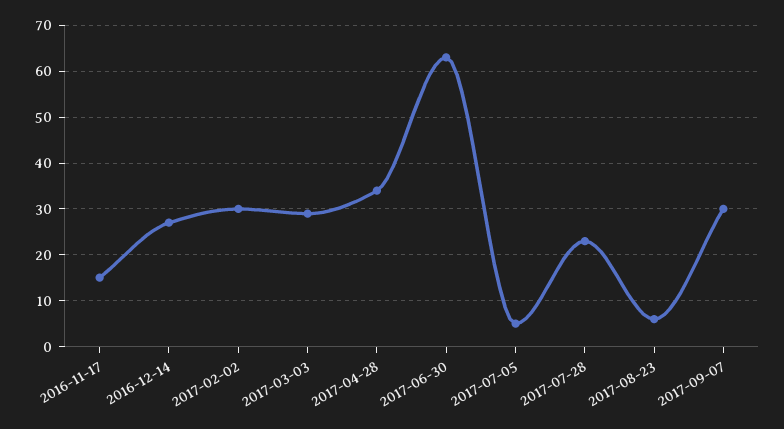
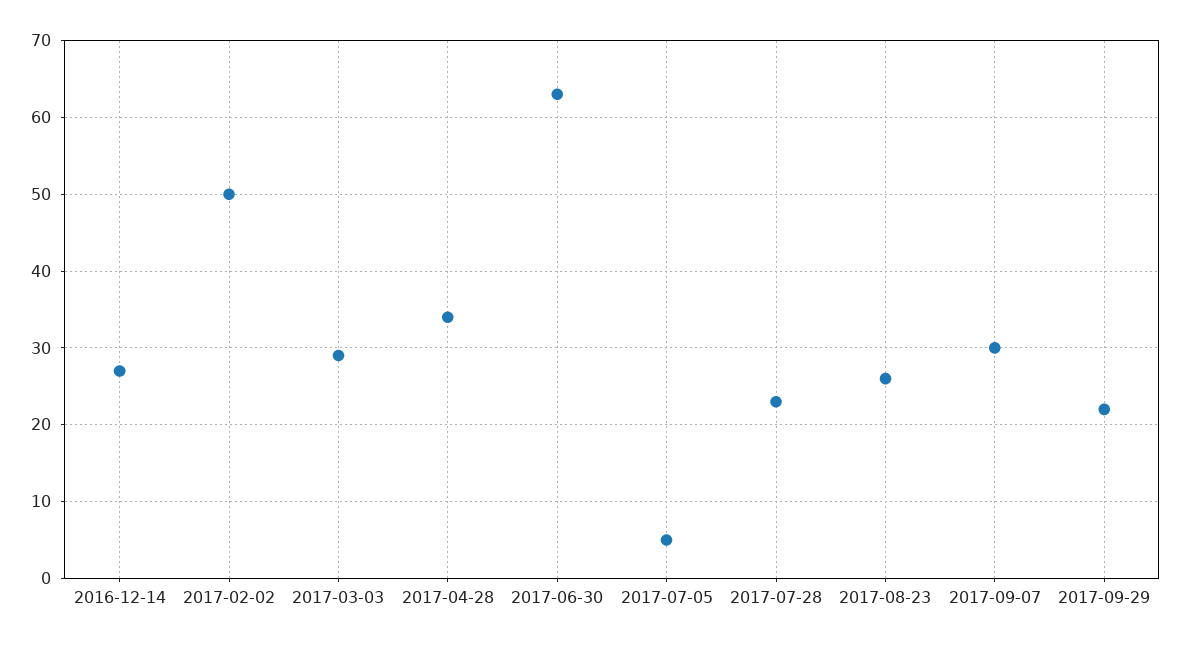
2016-11-17: 15 -> none
2017-02-02: 30 -> 50
2017-08-23: 5 -> 26
2017-09-29: none -> 22

